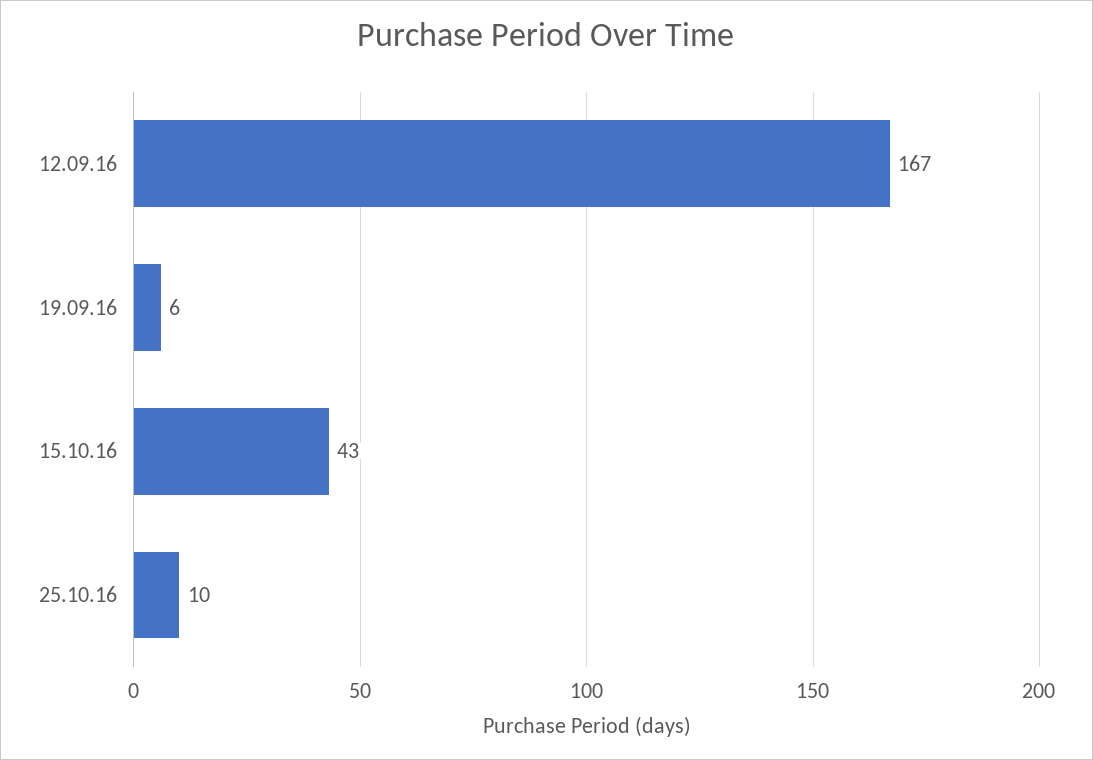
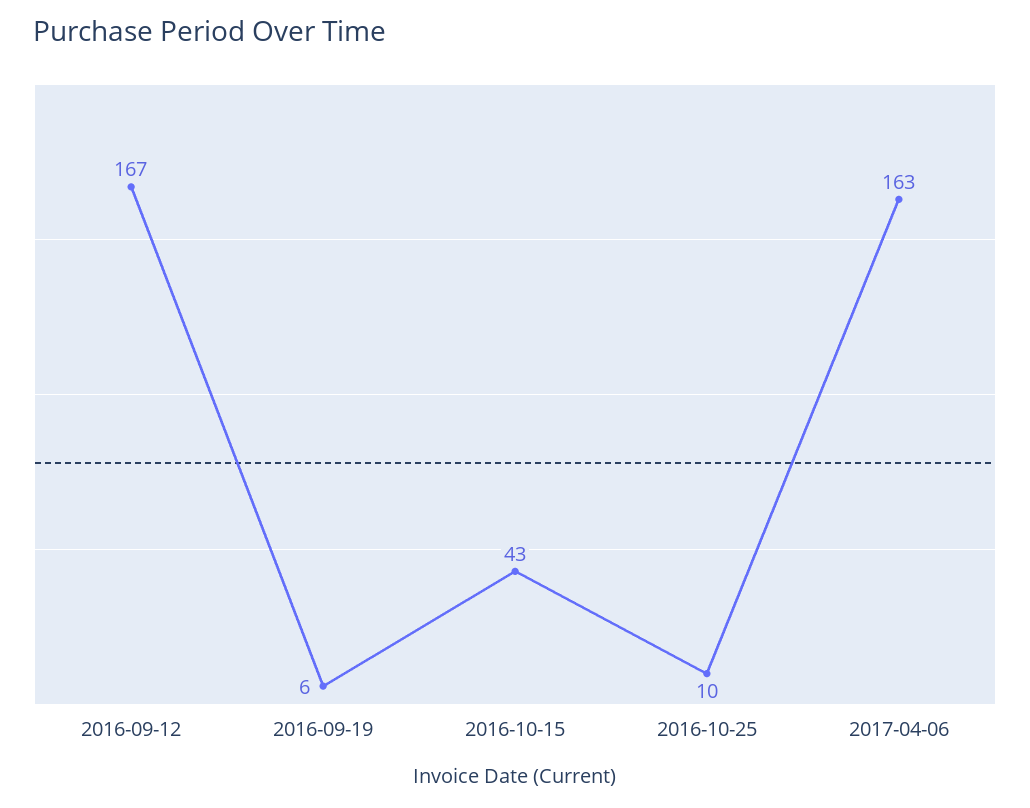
2017-04-06: none -> 163

